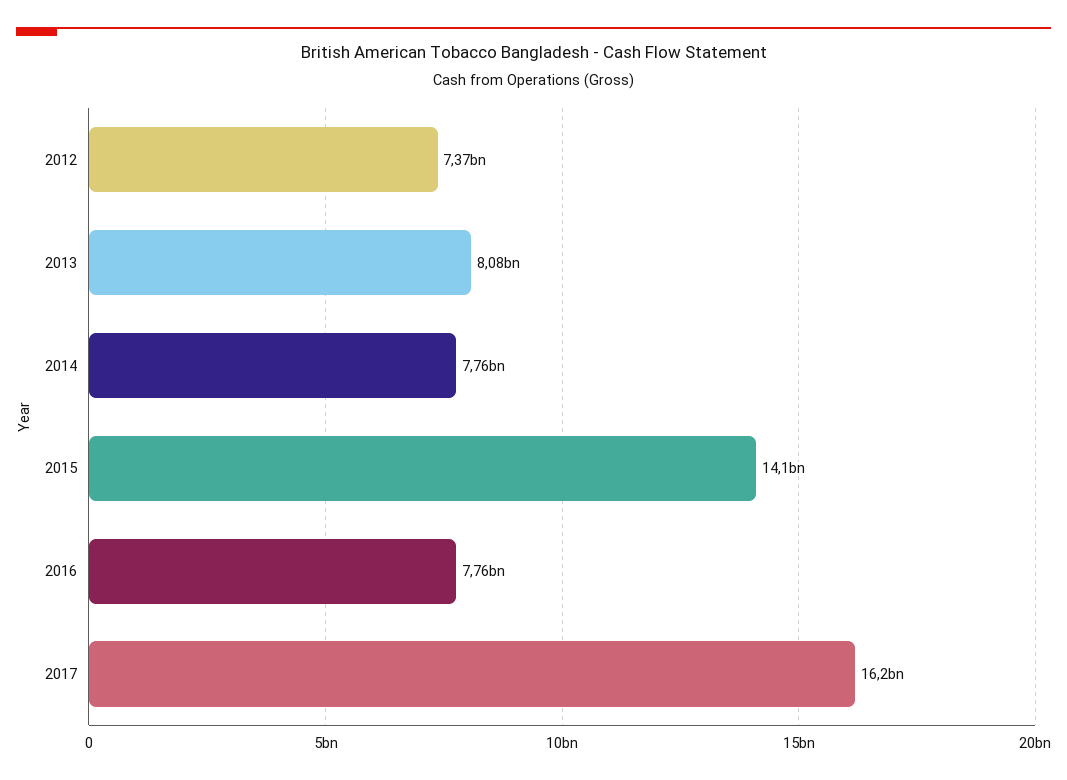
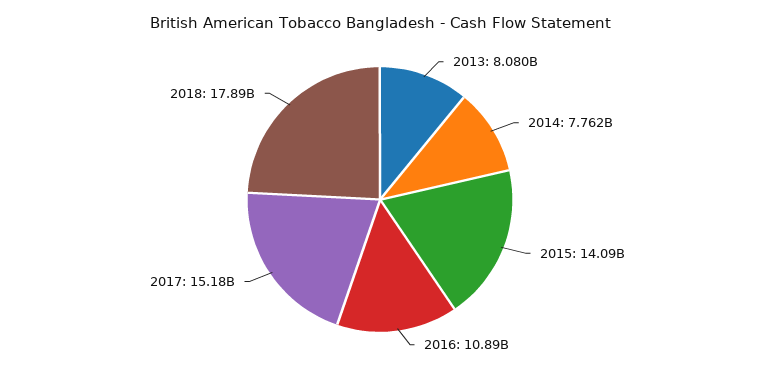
2012: 7370000000 -> none
2016: 7760000000 -> 10890000000
2017: 16200000000 -> 15180000000
2018: none -> 17890000000

